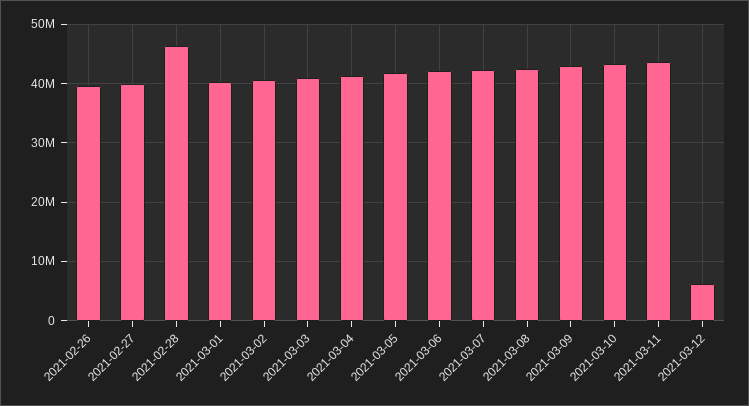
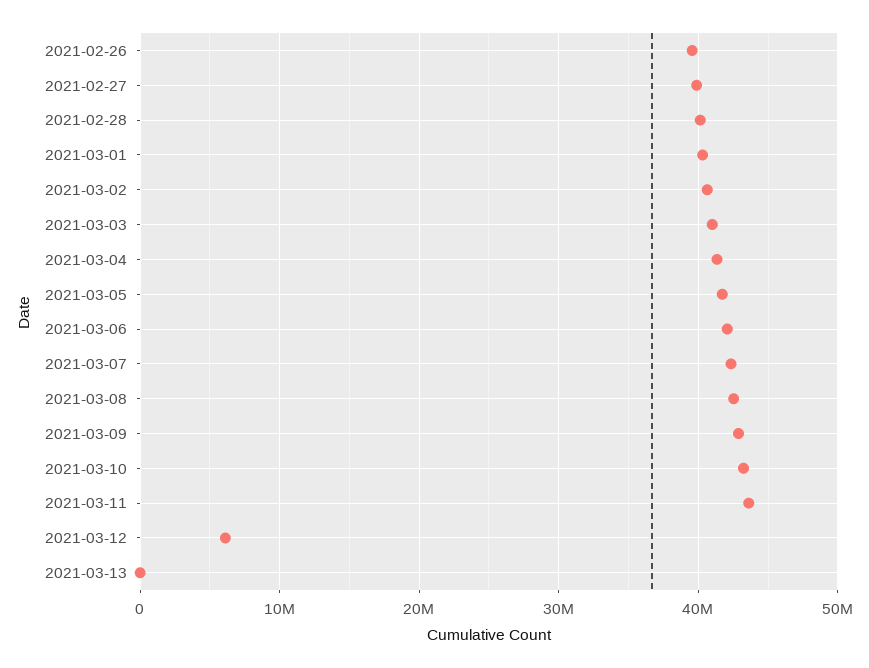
2021-02-28: 46000000 -> 40000000
2021-03-13: none -> 0

